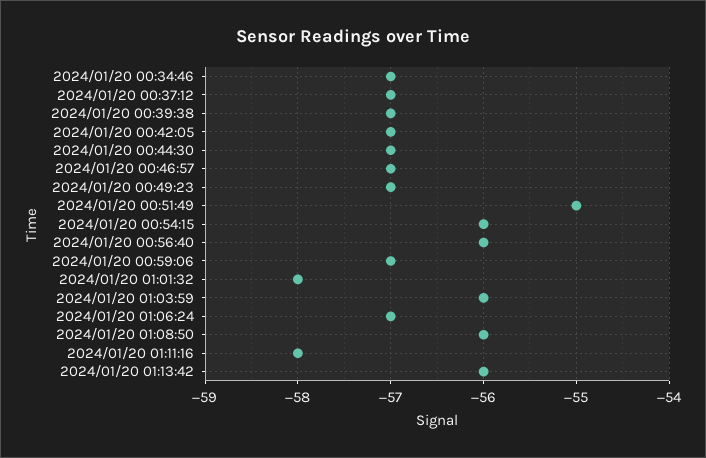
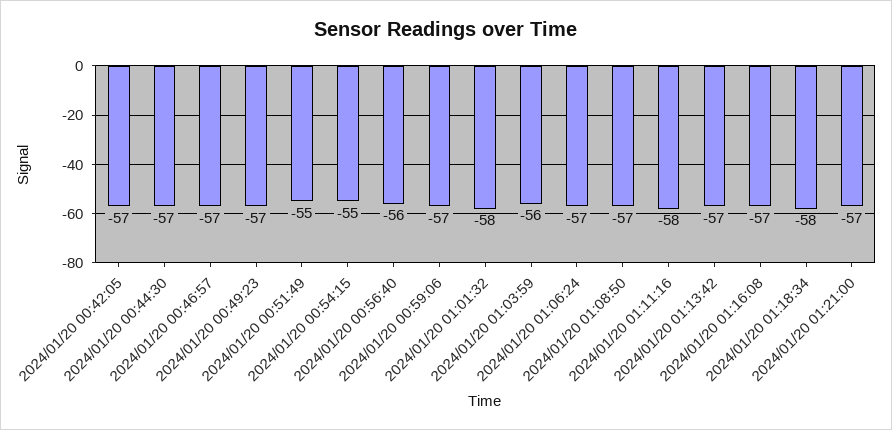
2024/01/20 00:34:46: -57 -> none
2024/01/20 00:37:12: -57 -> none
2024/01/20 00:39:38: -57 -> none
2024/01/20 00:54:15: -56 -> -55
2024/01/20 01:08:50: -56 -> -57
2024/01/20 01:13:42: -56 -> -57
2024/01/20 01:16:08: none -> -57
2024/01/20 01:18:34: none -> -58
2024/01/20 01:21:00: none -> -57

